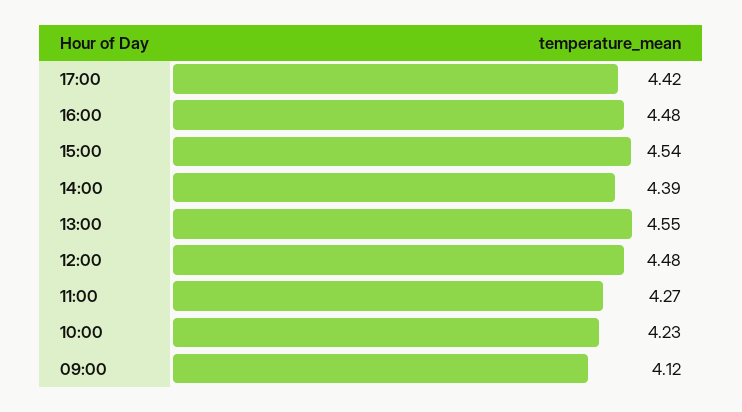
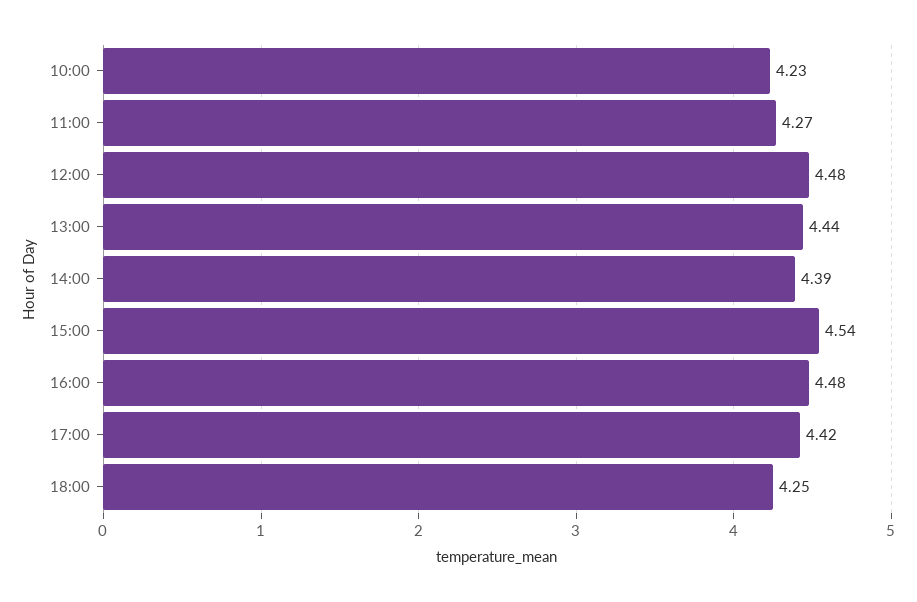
13:00: 4.55 -> 4.44
09:00: 4.12 -> none
18:00: none -> 4.25

